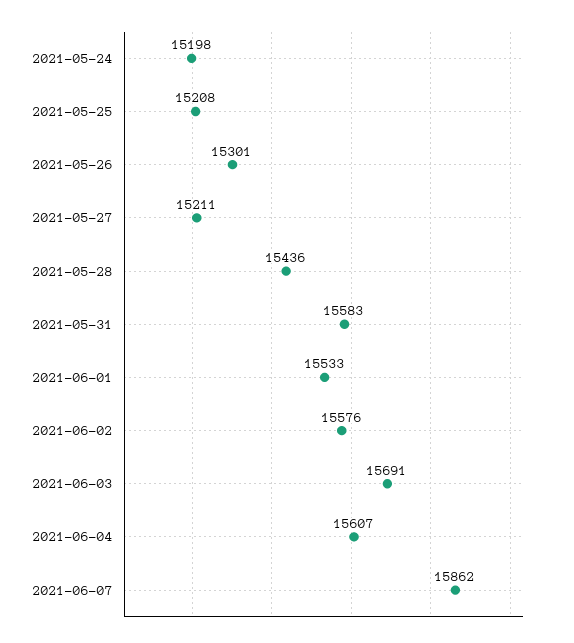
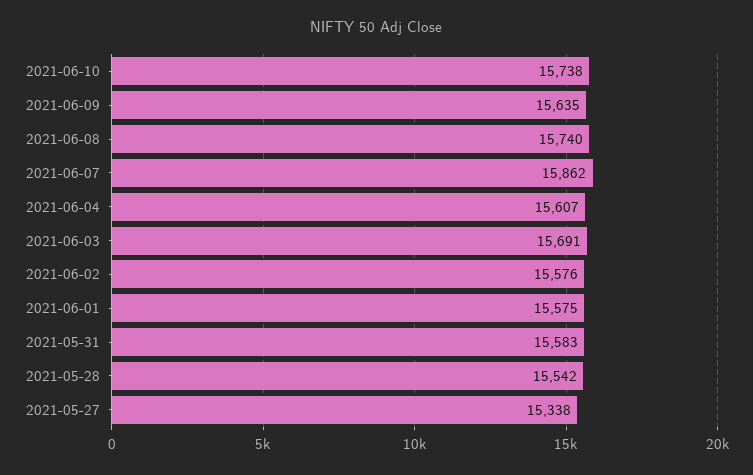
2021-05-24: 15198 -> none
2021-05-25: 15208 -> none
2021-05-26: 15301 -> none
2021-05-27: 15211 -> 15338
2021-05-28: 15436 -> 15542
2021-06-01: 15533 -> 15575
2021-06-10: none -> 15738
2021-06-09: none -> 15635
2021-06-08: none -> 15740

